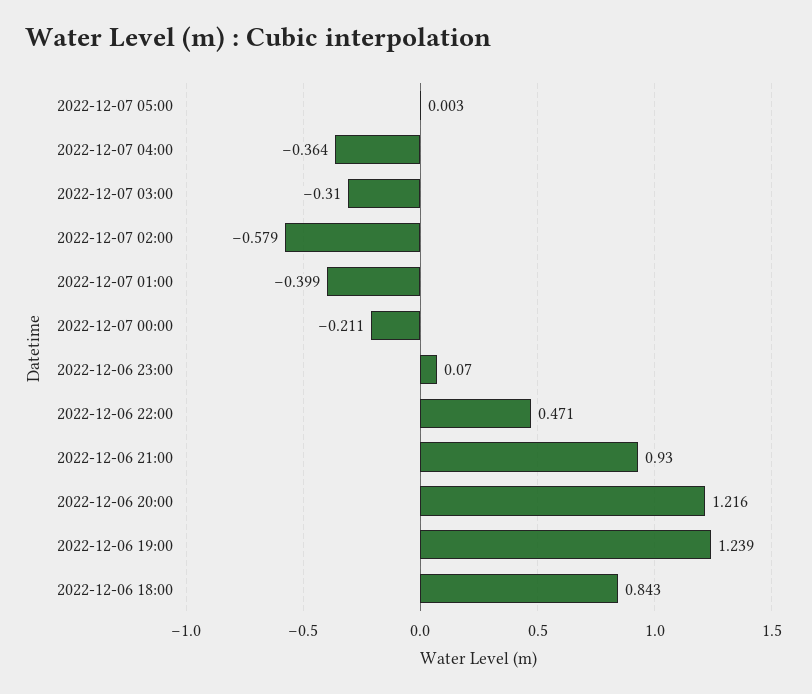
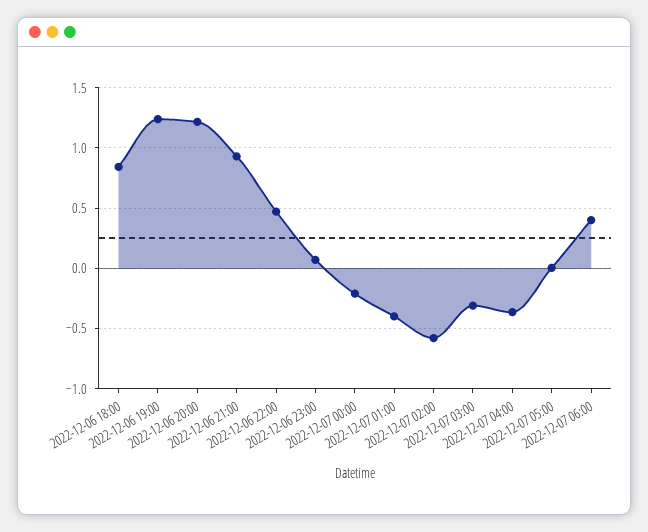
2022-12-07 06:00: none -> 0.4

